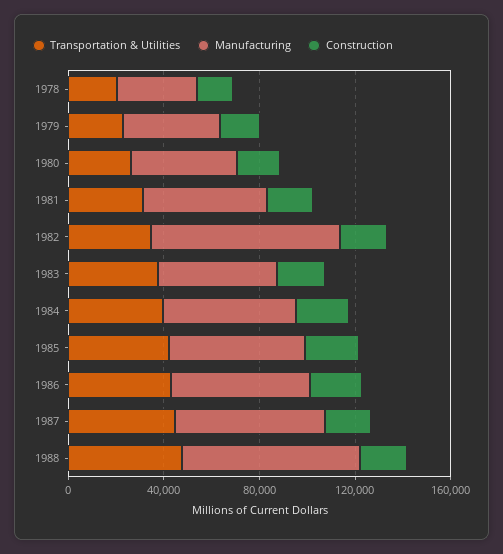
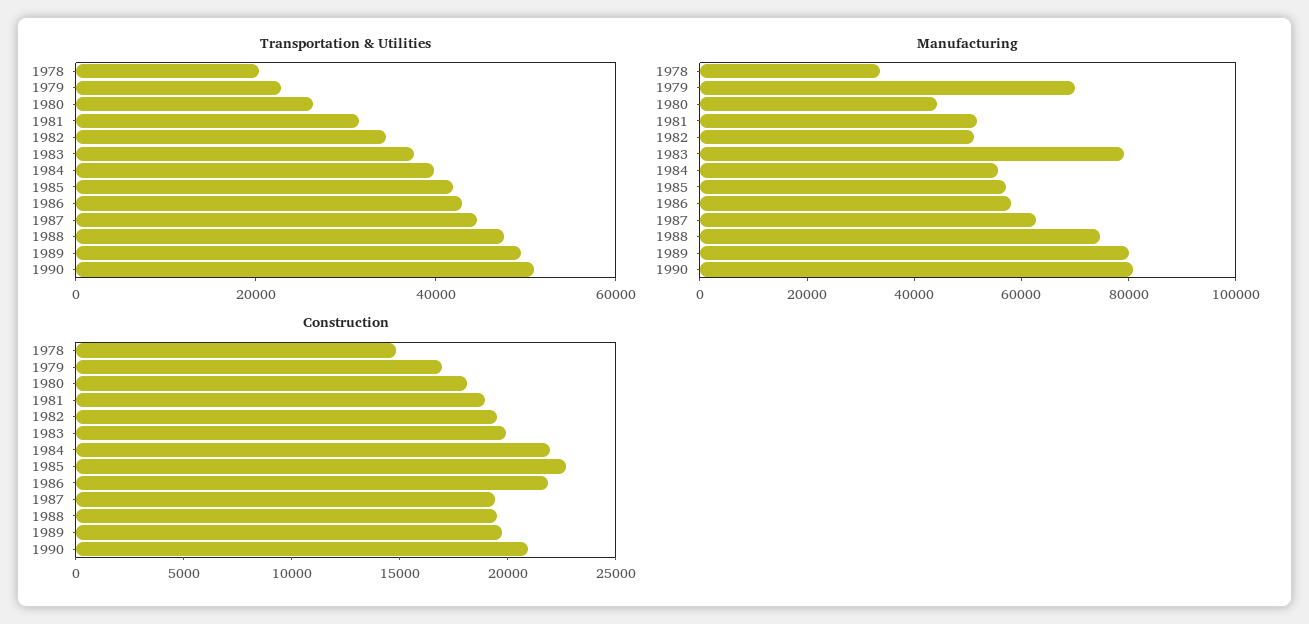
Manufacturing, 1979: 40000 -> 70000
Manufacturing, 1982: 80000 -> 50000
Manufacturing, 1983: 50000 -> 80000
Transportation & Utilities, 1989: none -> 50000
Transportation & Utilities, 1990: none -> 50000
Manufacturing, 1989: none -> 80000
Manufacturing, 1990: none -> 80000
Construction, 1989: none -> 20000
Construction, 1990: none -> 21000

